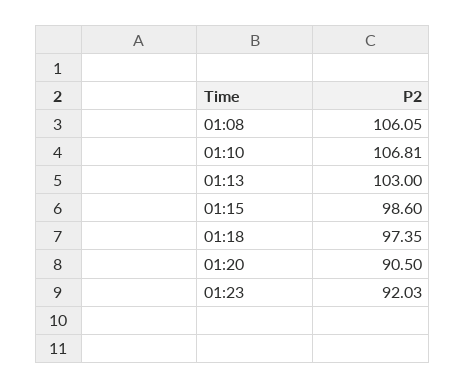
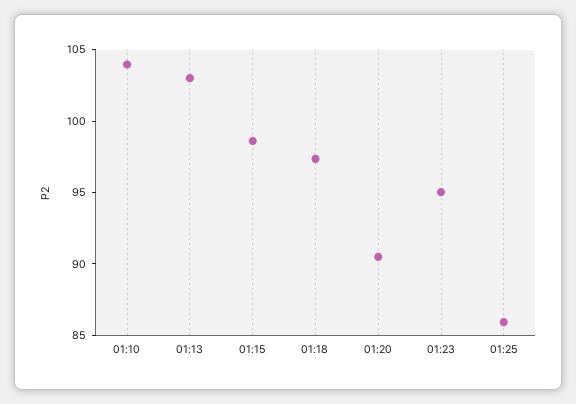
01:08: 106.05 -> none
01:10: 106.81 -> 104
01:23: 92.03 -> 95
01:25: none -> 86

